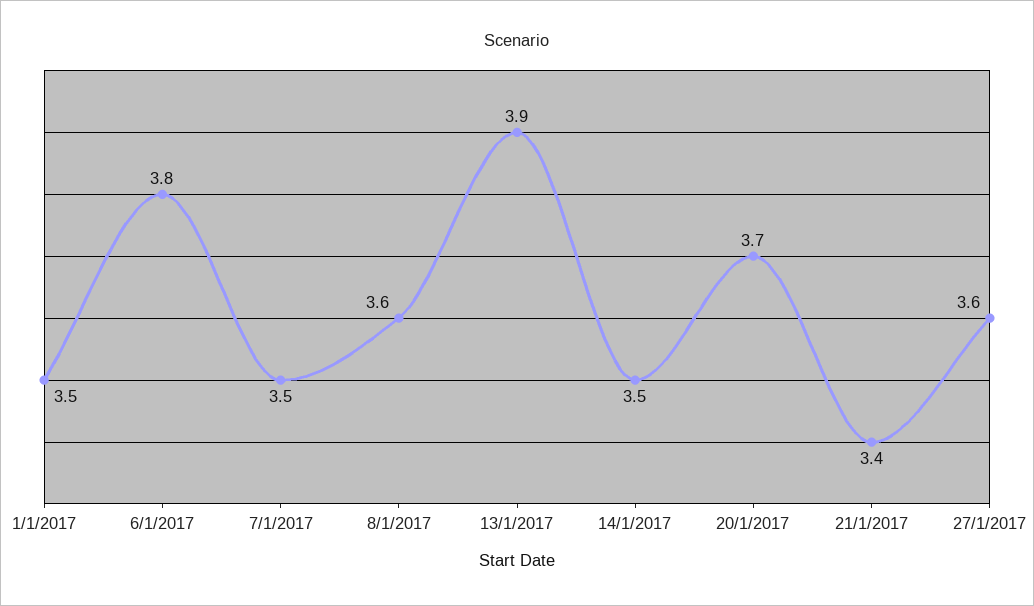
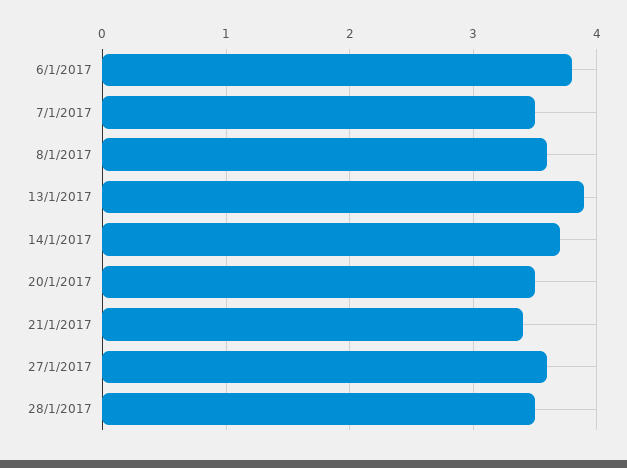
1/1/2017: 3.5 -> none
14/1/2017: 3.5 -> 3.7
20/1/2017: 3.7 -> 3.5
28/1/2017: none -> 3.5

